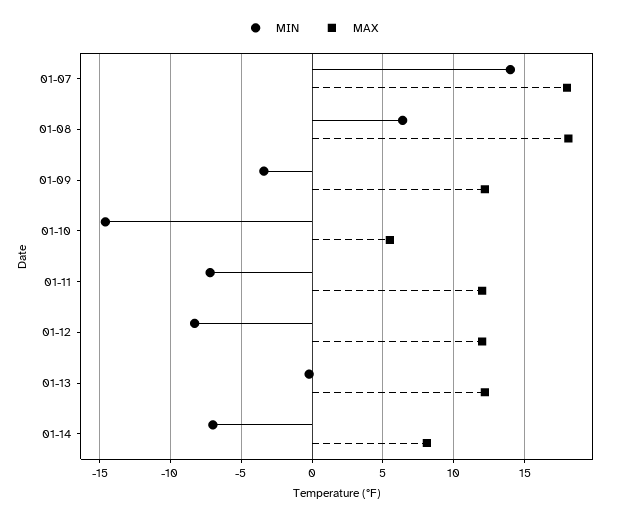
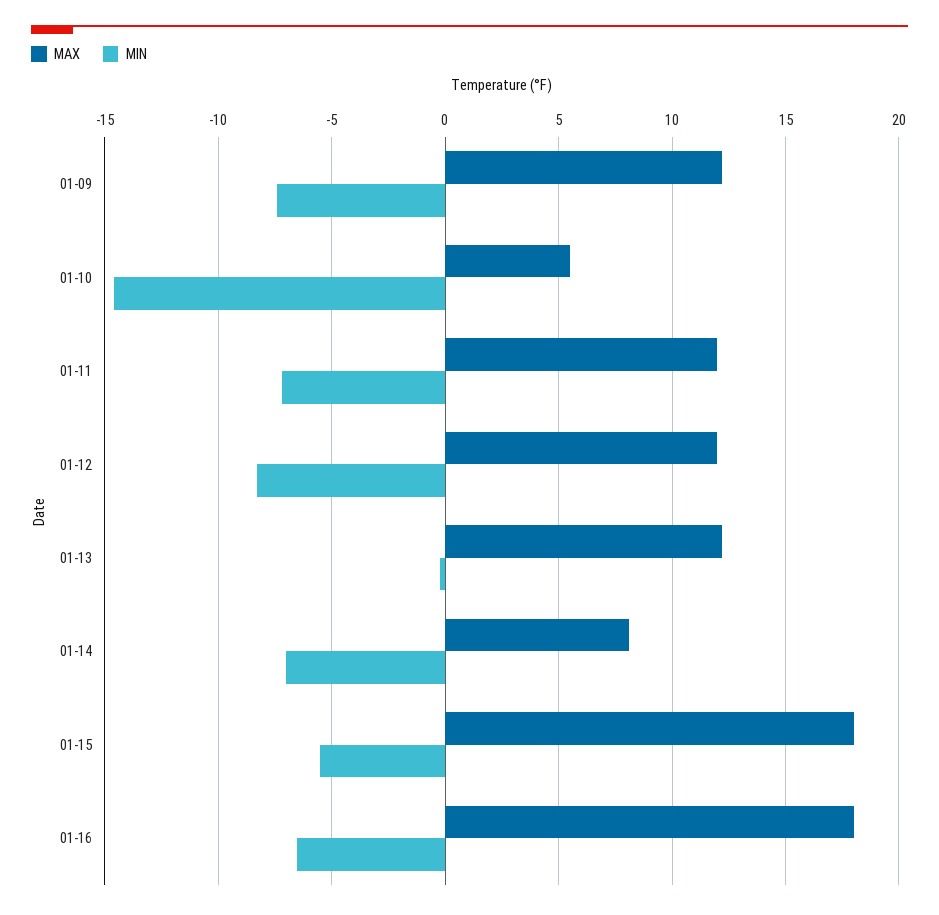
MIN, 01-07: 14 -> none
MAX, 01-07: 18 -> none
MIN, 01-08: 6.5 -> none
MAX, 01-08: 18 -> none
MIN, 01-09: -3.5 -> -7.5
MAX, 01-15: none -> 18
MIN, 01-15: none -> -5.5
MAX, 01-16: none -> 18
MIN, 01-16: none -> -6.5

